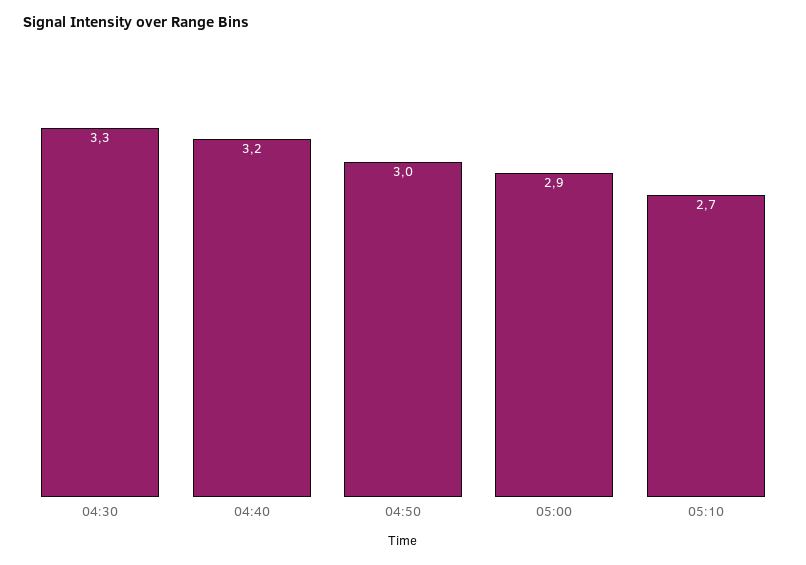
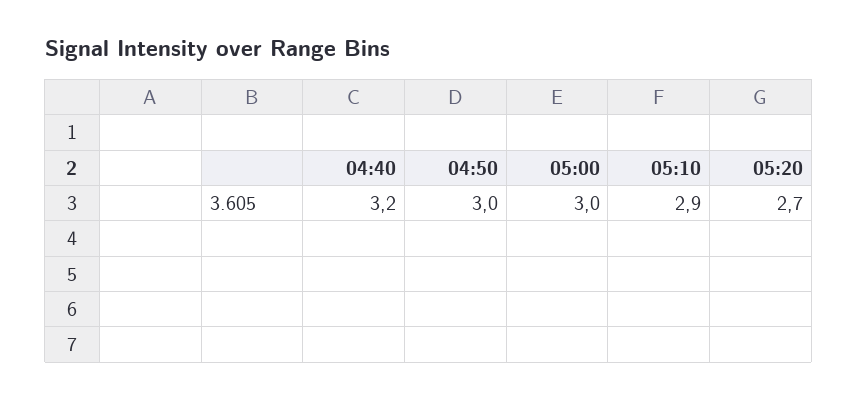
04:30: 3.3 -> none
05:00: 2.9 -> 3
05:10: 2.7 -> 2.9
05:20: none -> 2.7

